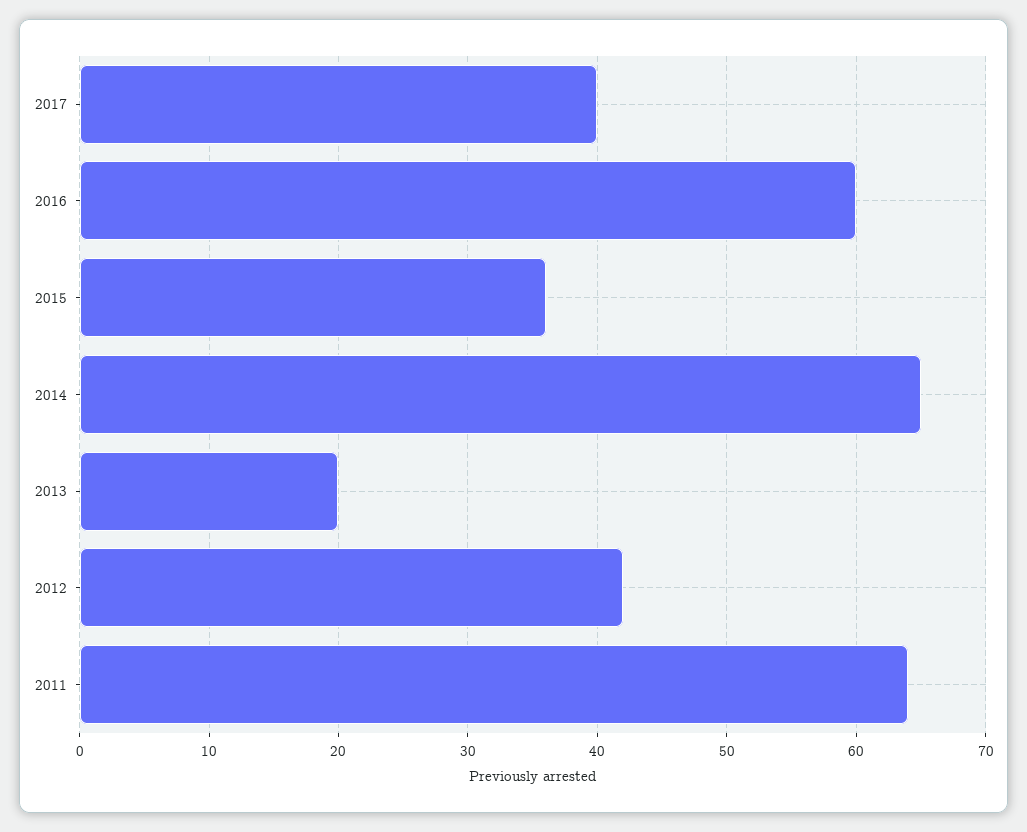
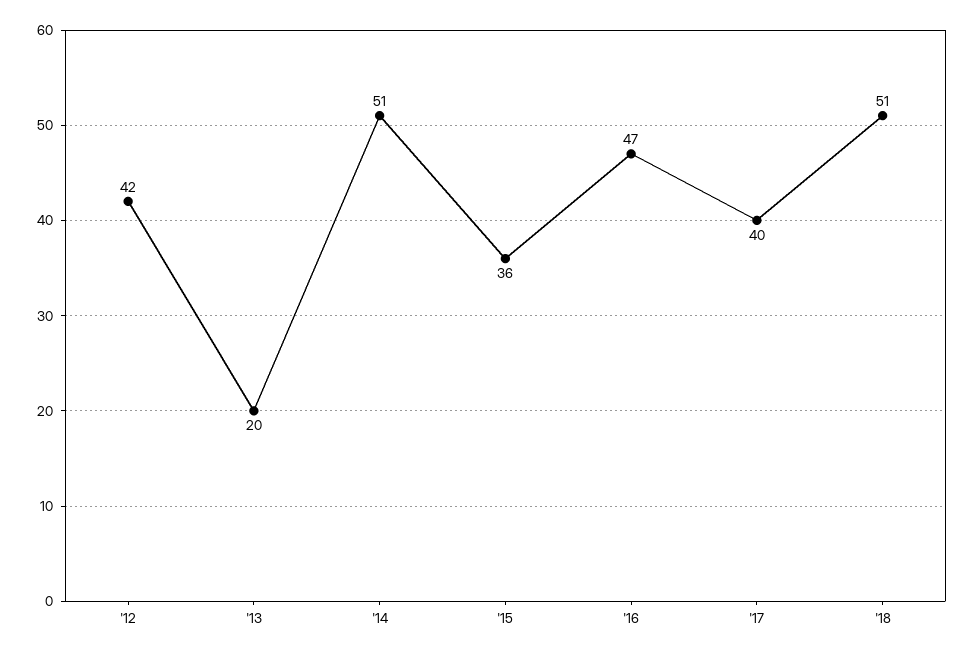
2016: 60 -> 47
2014: 65 -> 51
2011: 64 -> none
'18: none -> 51

